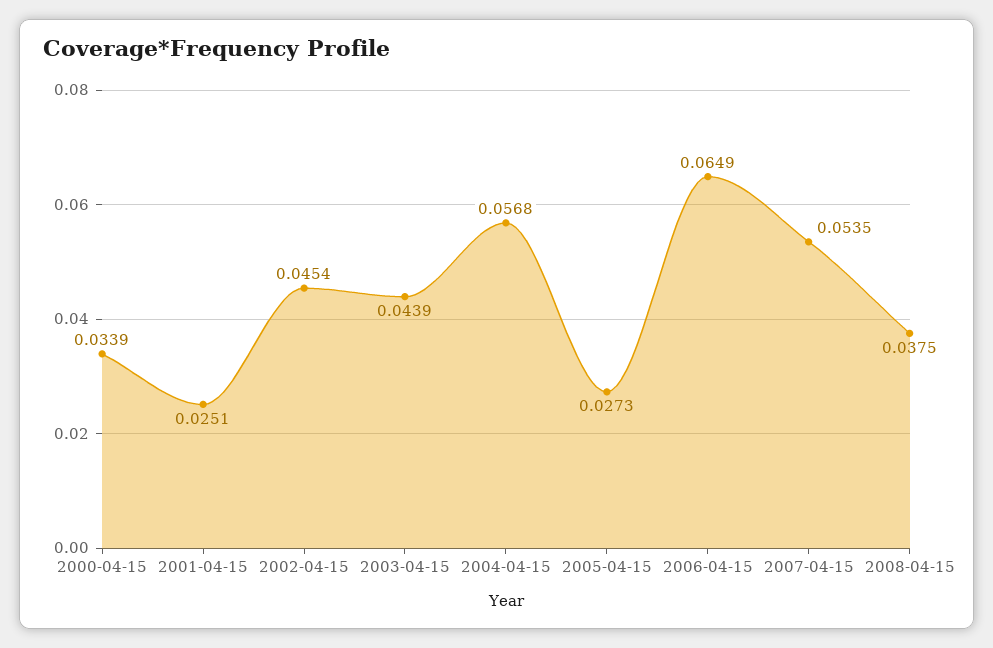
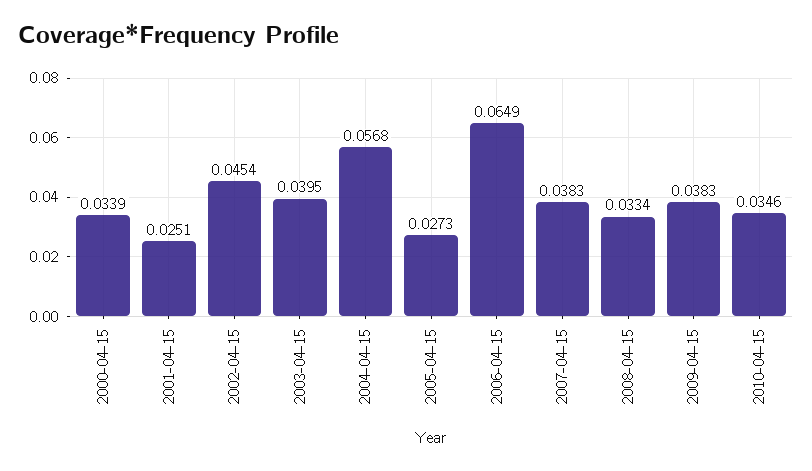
2003-04-15: 0.0439 -> 0.0395
2007-04-15: 0.0535 -> 0.0383
2008-04-15: 0.0375 -> 0.0334
2009-04-15: none -> 0.0383
2010-04-15: none -> 0.0346

